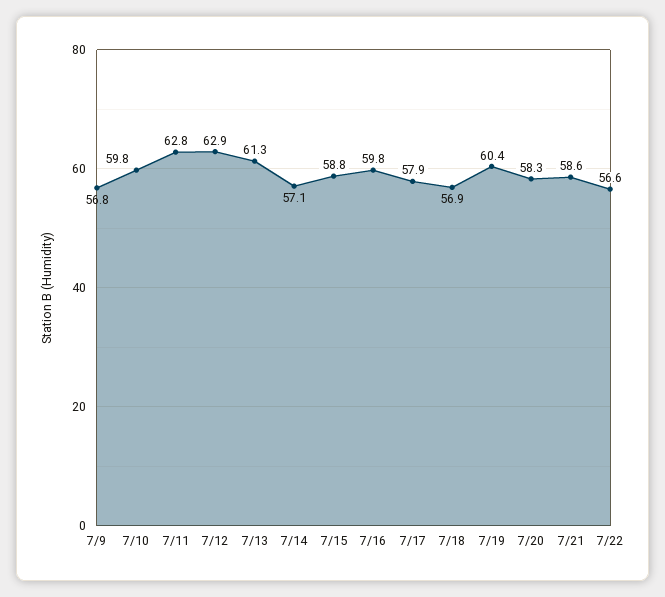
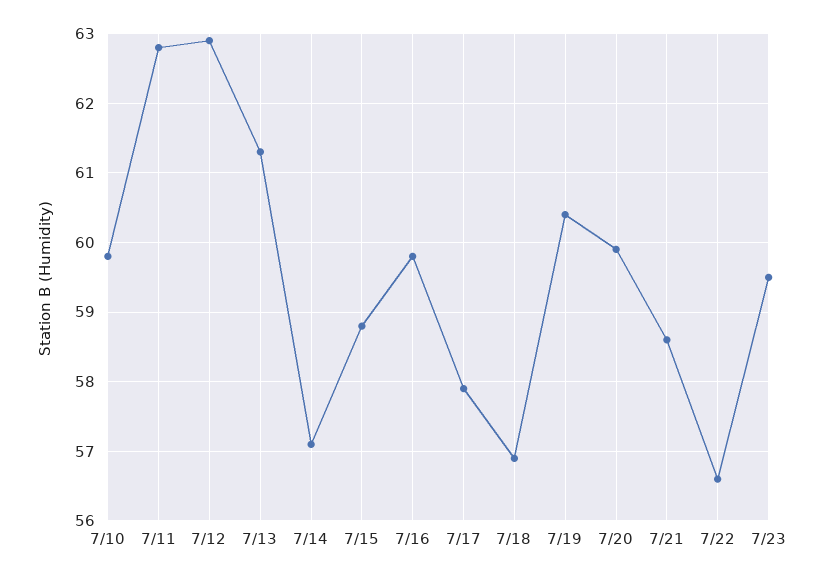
7/9: 56.8 -> none
7/20: 58.3 -> 59.9
7/23: none -> 59.5

